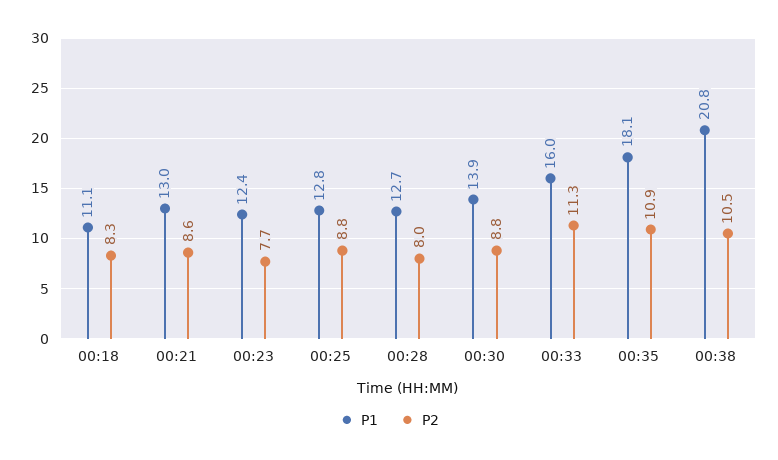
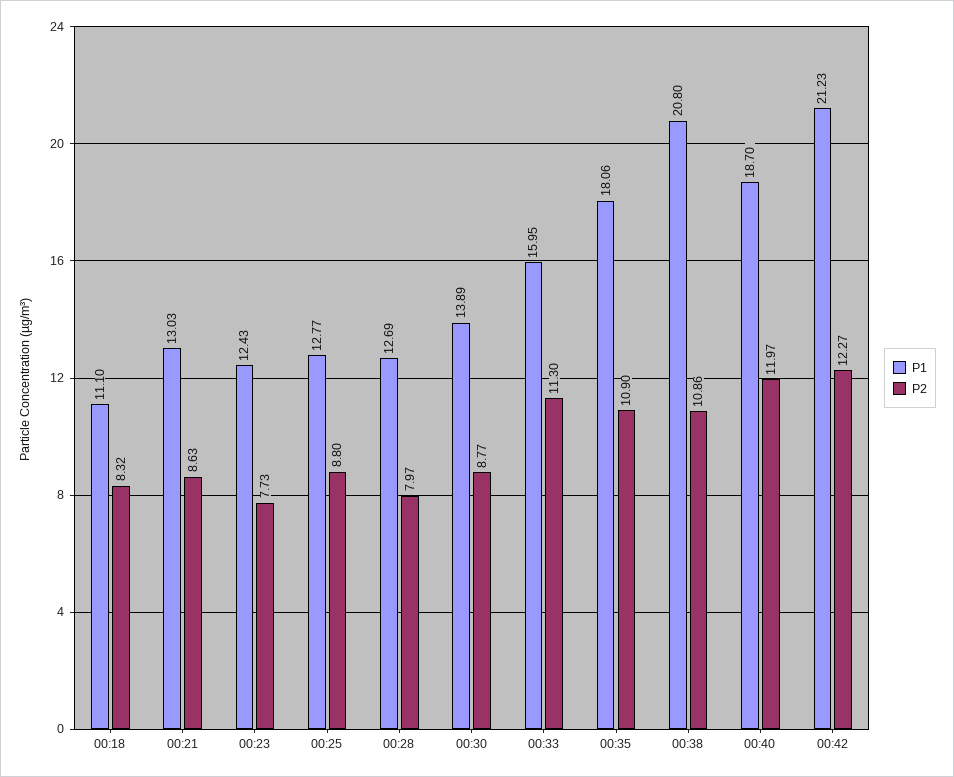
P2, 00:38: 10.5 -> 10.86
P1, 00:40: none -> 18.7
P2, 00:40: none -> 11.97
P1, 00:42: none -> 21.23
P2, 00:42: none -> 12.27

